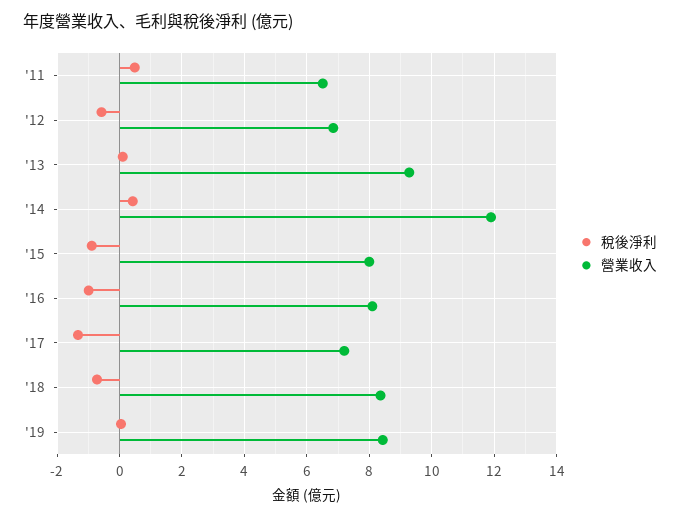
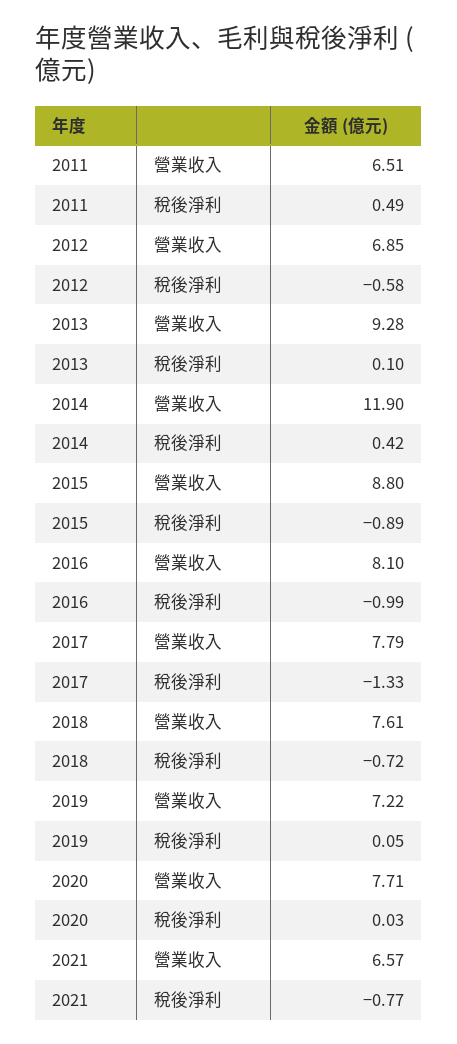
營業收入, '15: 8 -> 8.8
營業收入, '17: 7.2 -> 7.79
營業收入, '18: 8.4 -> 7.61
營業收入, '19: 8.4 -> 7.22
營業收入, 2020: none -> 7.71
稅後淨利, 2020: none -> 0.03
營業收入, 2021: none -> 6.57
稅後淨利, 2021: none -> -0.77

